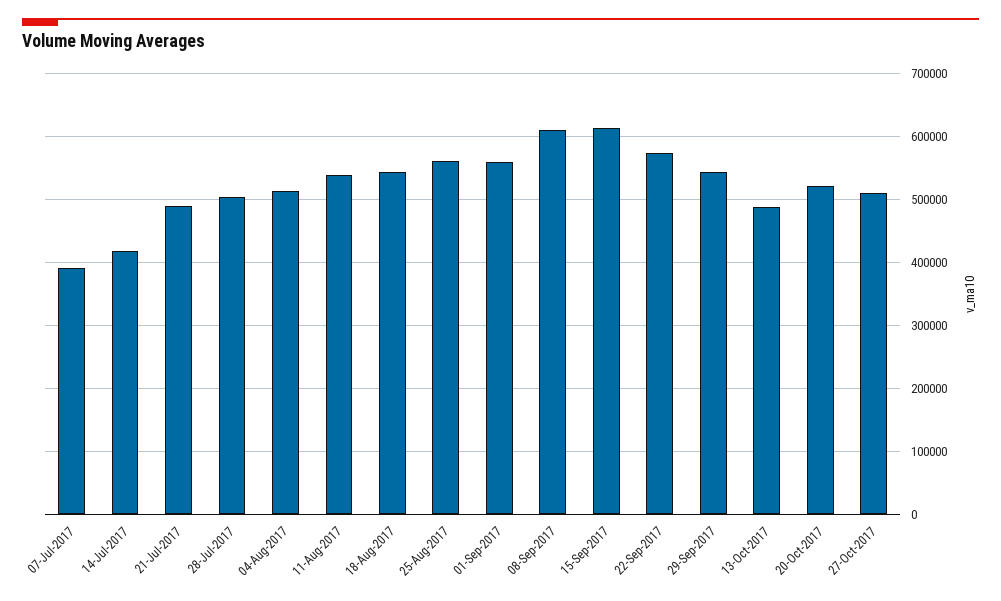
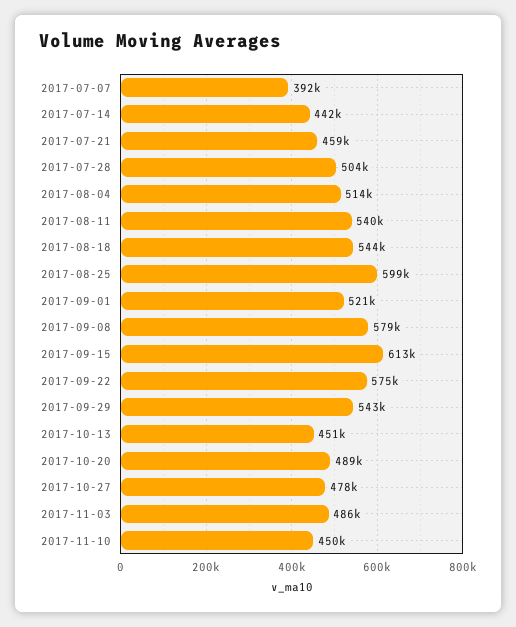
14-Jul-2017: 420000 -> 442000
21-Jul-2017: 490000 -> 459000
25-Aug-2017: 560000 -> 599000
01-Sep-2017: 560000 -> 521000
08-Sep-2017: 610000 -> 579000
13-Oct-2017: 490000 -> 451000
20-Oct-2017: 520000 -> 489000
27-Oct-2017: 510000 -> 478000
2017-11-03: none -> 486000
2017-11-10: none -> 450000

